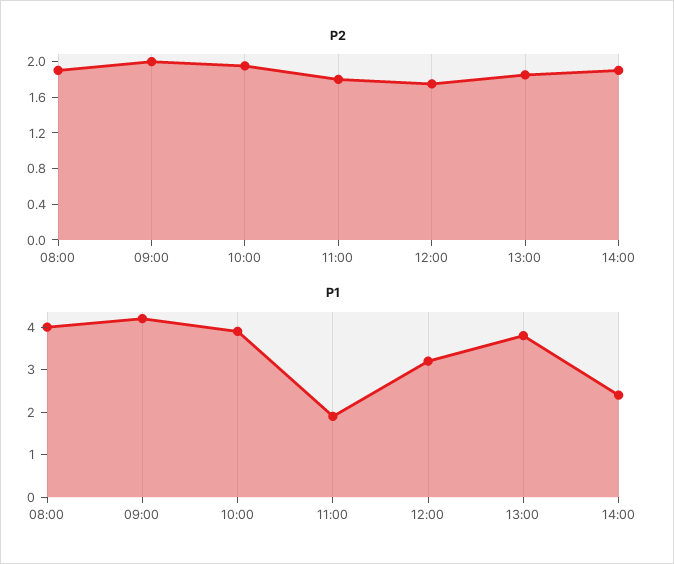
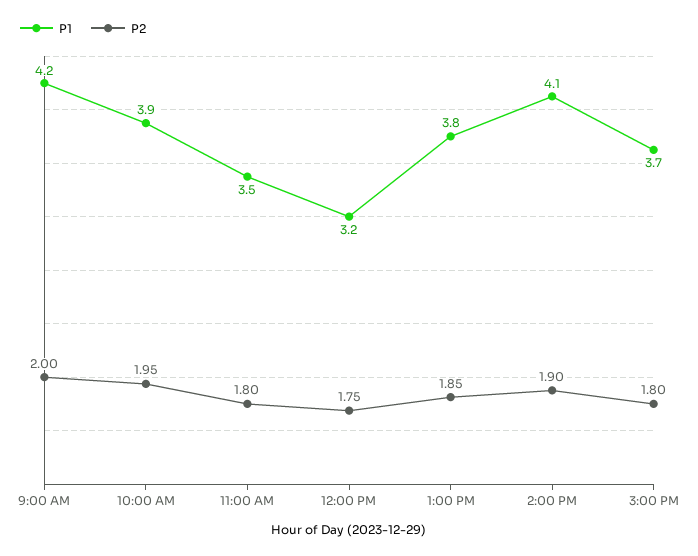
P2, 08:00: 1.9 -> none
P1, 08:00: 4 -> none
P1, 11:00: 2 -> 3.5
P1, 14:00: 2.5 -> 4.1
P1, 3:00 PM: none -> 3.7
P2, 3:00 PM: none -> 1.8

